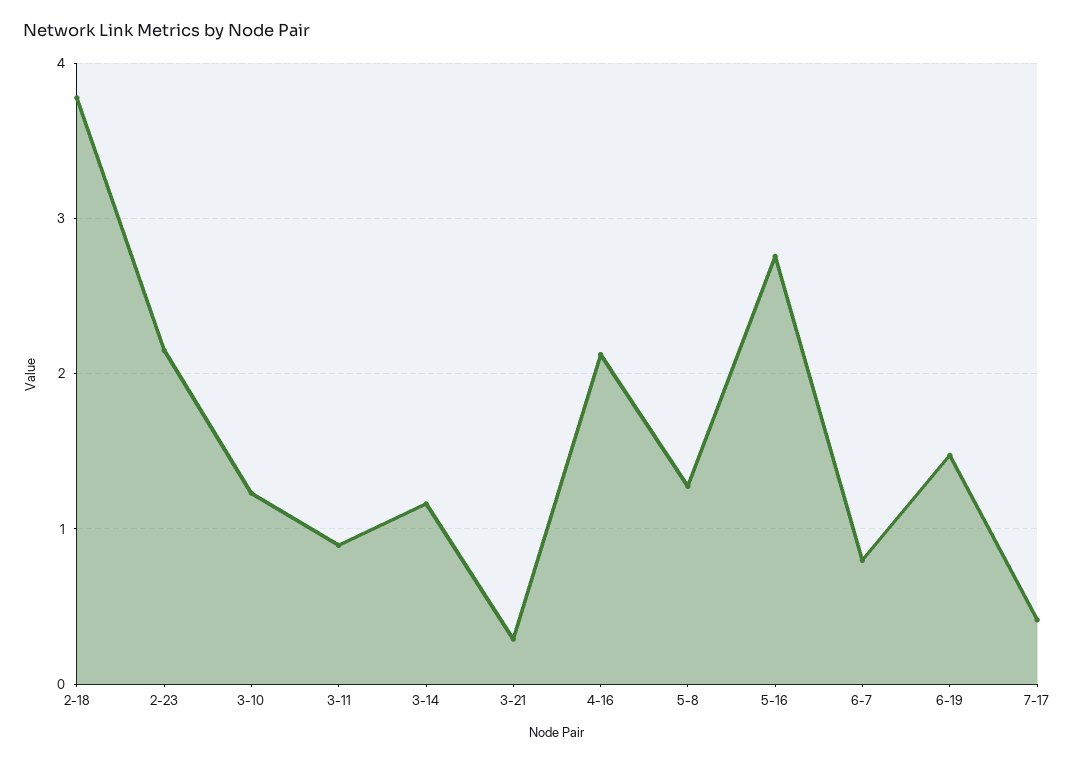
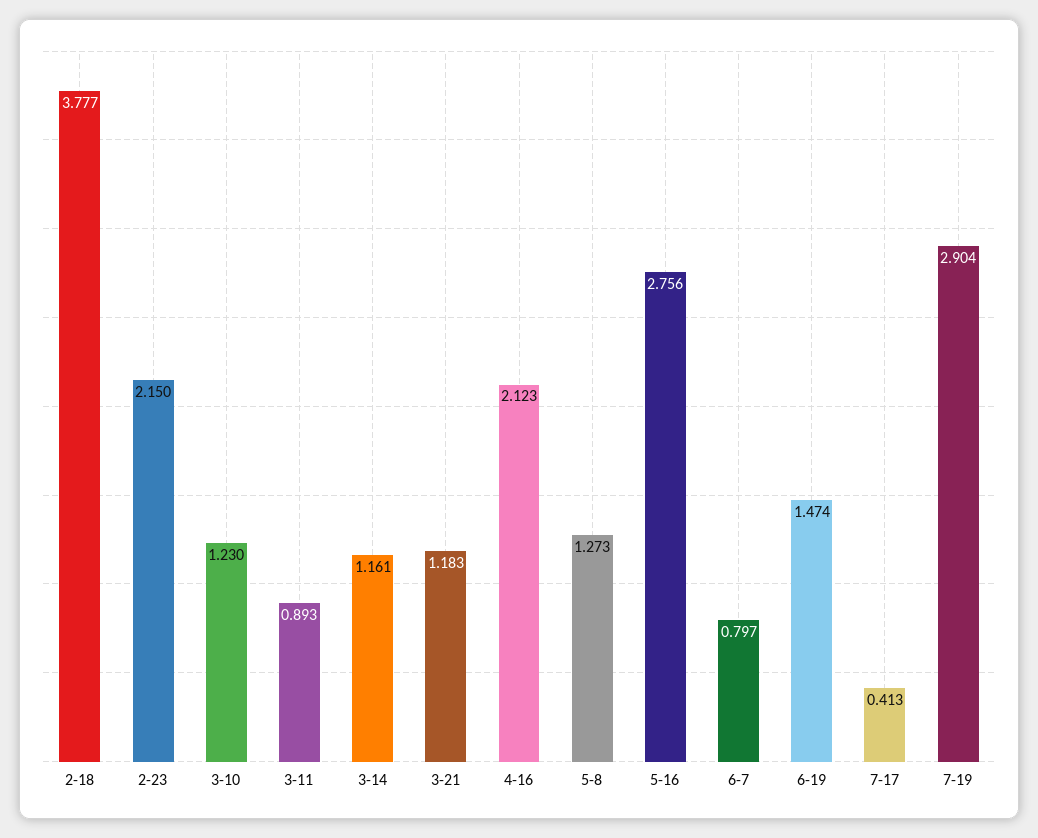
3-21: 0.3 -> 1.183
7-19: none -> 2.904

